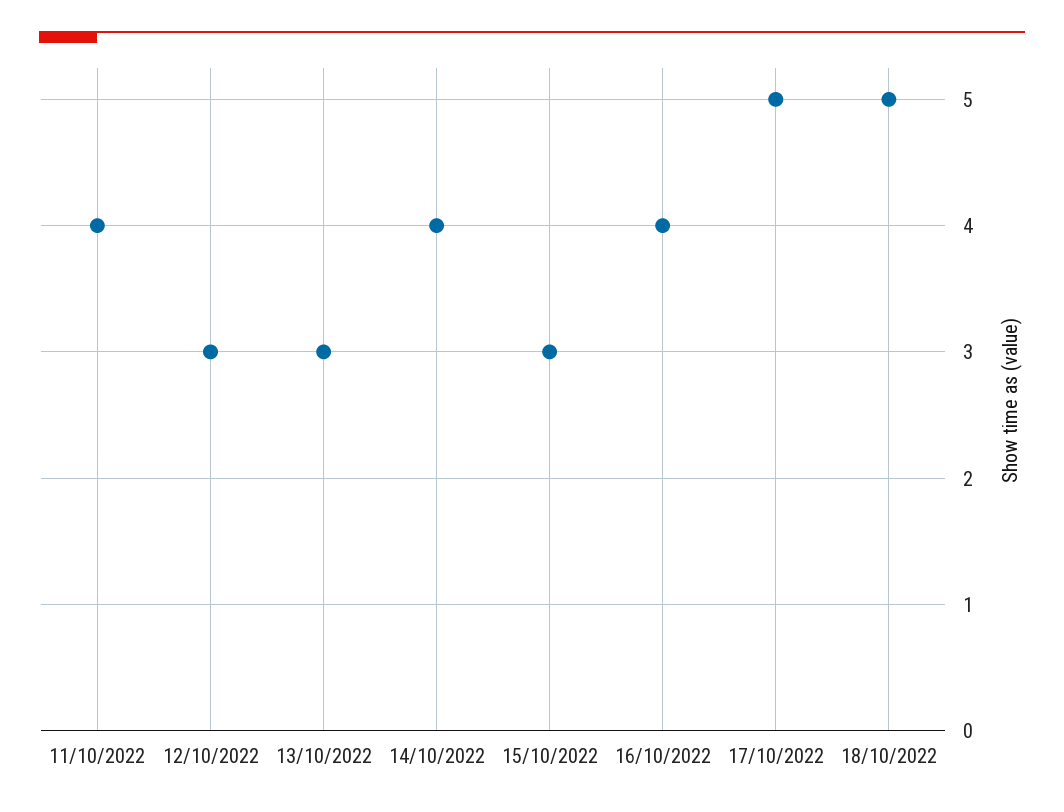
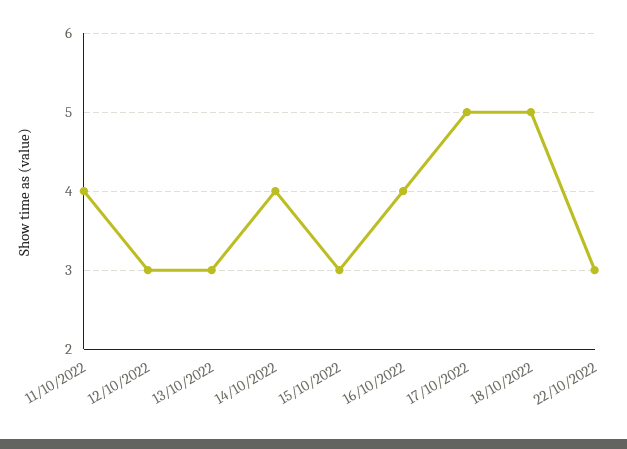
22/10/2022: none -> 3

